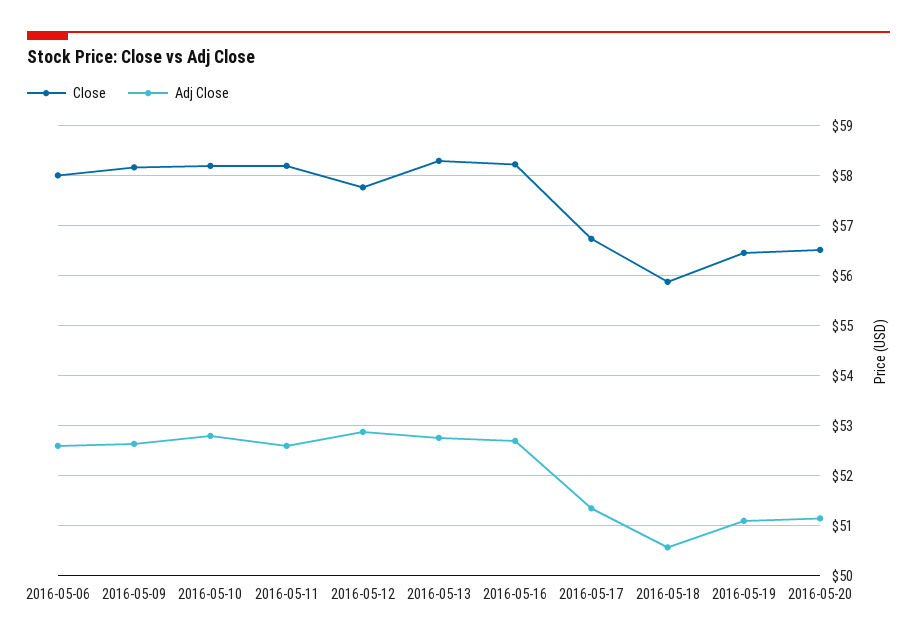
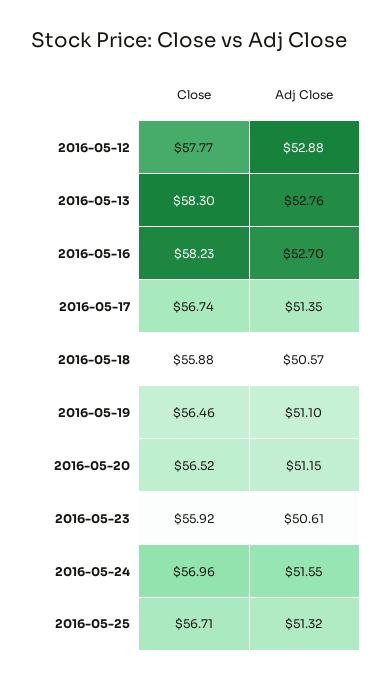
Close, 2016-05-06: 58 -> none
Adj Close, 2016-05-06: 52.6 -> none
Close, 2016-05-09: 58.2 -> none
Adj Close, 2016-05-09: 52.6 -> none
Close, 2016-05-10: 58.2 -> none
Adj Close, 2016-05-10: 52.8 -> none
Close, 2016-05-11: 58.2 -> none
Adj Close, 2016-05-11: 52.6 -> none
Close, 2016-05-23: none -> 55.92
Adj Close, 2016-05-23: none -> 50.61
Close, 2016-05-24: none -> 56.96
Adj Close, 2016-05-24: none -> 51.55
Close, 2016-05-25: none -> 56.71
Adj Close, 2016-05-25: none -> 51.32

